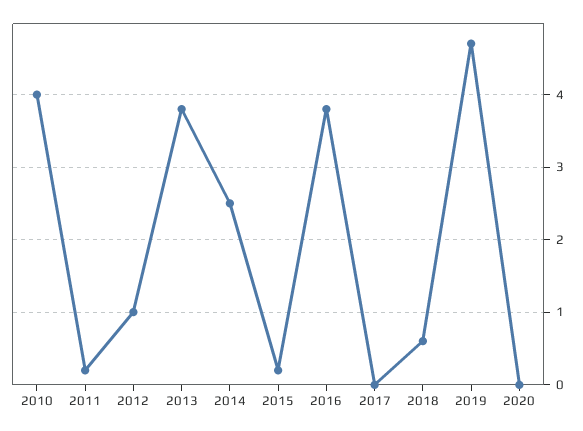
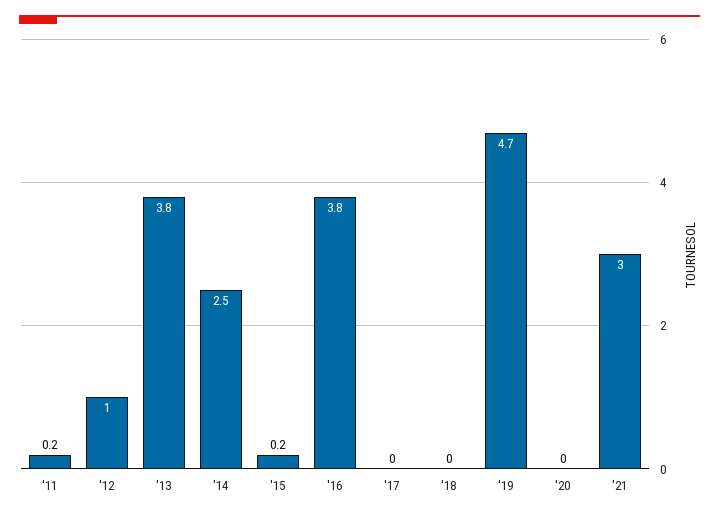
2010: 4 -> none
2018: 0.6 -> 0
'21: none -> 3

